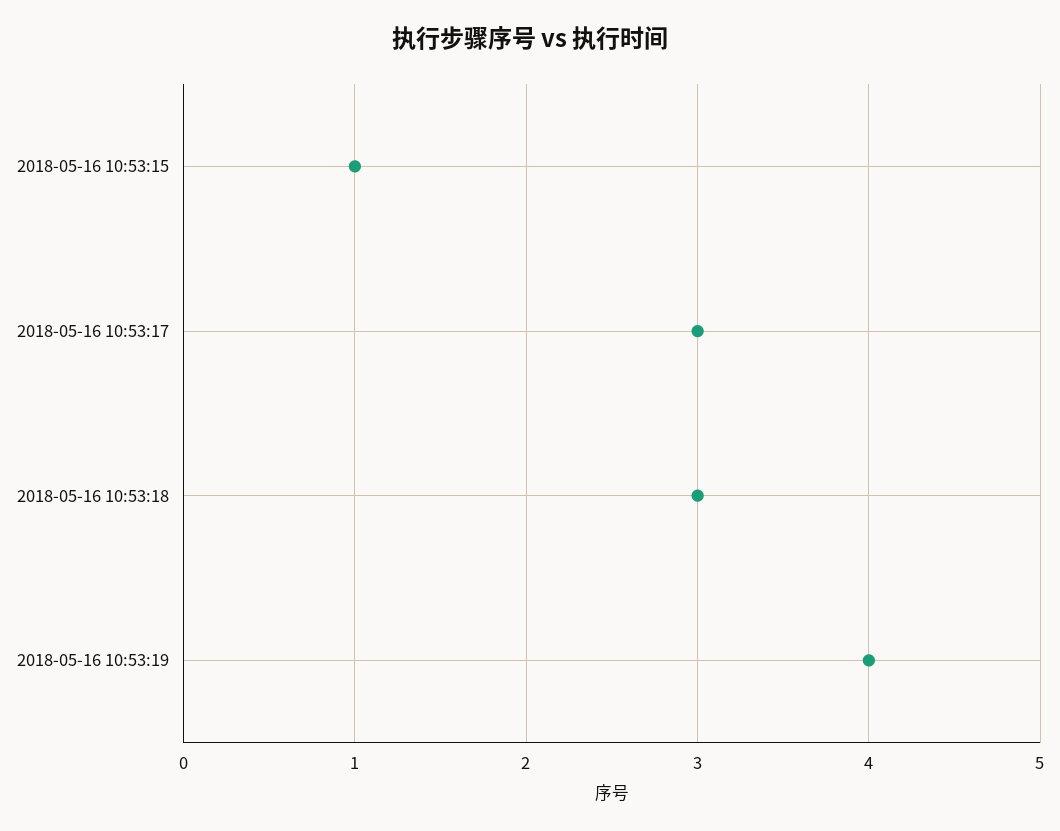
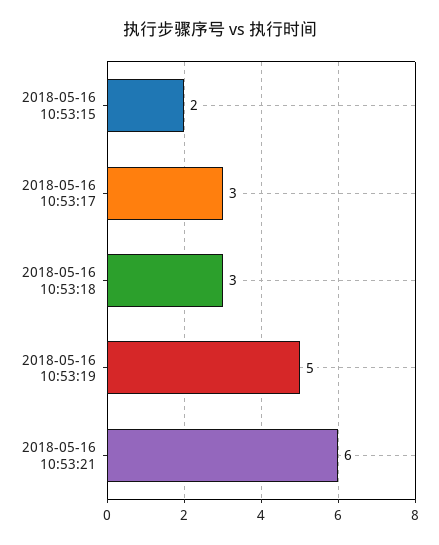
2018-05-16 10:53:15: 1 -> 2
2018-05-16 10:53:19: 4 -> 5
2018-05-16 10:53:21: none -> 6

